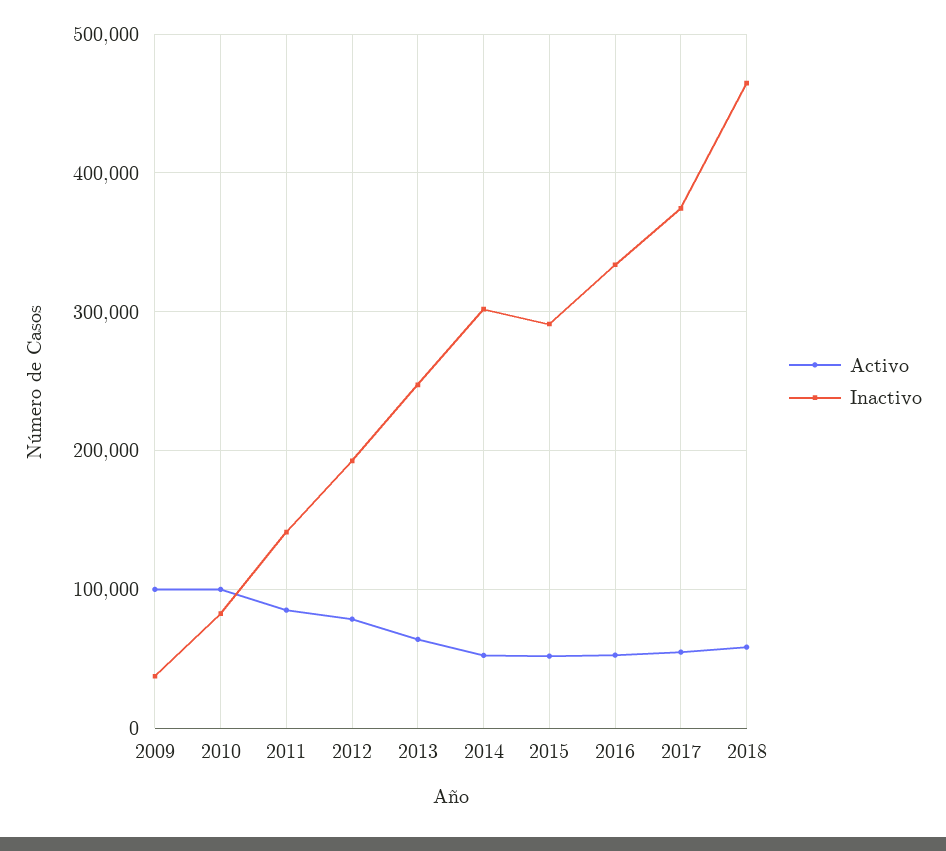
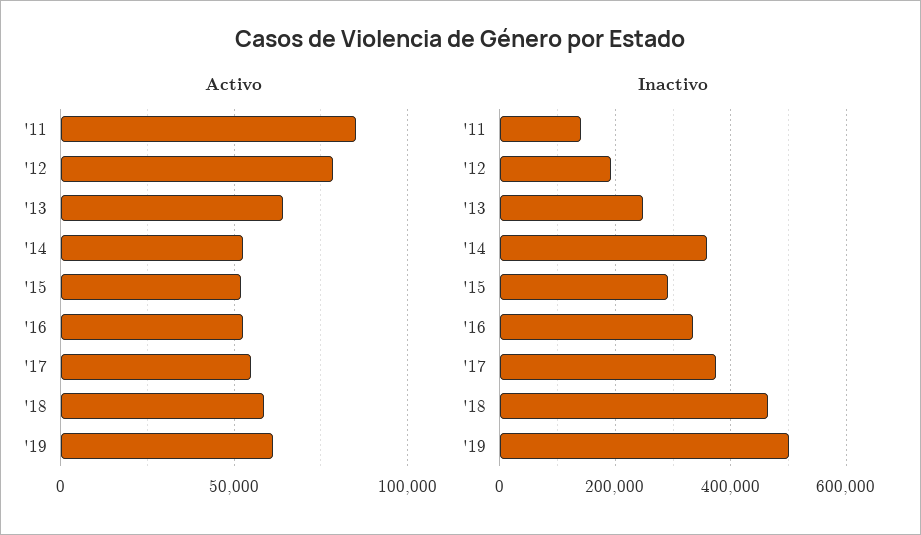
Activo, 2009: 100000 -> none
Inactivo, 2009: 40000 -> none
Activo, 2010: 100000 -> none
Inactivo, 2010: 80000 -> none
Inactivo, 2014: 300000 -> 360000
Activo, '19: none -> 60000
Inactivo, '19: none -> 500000

